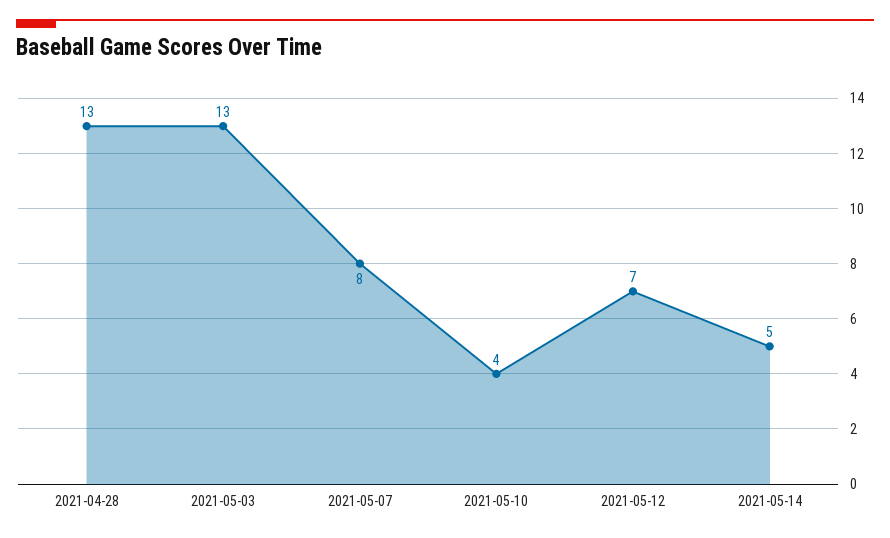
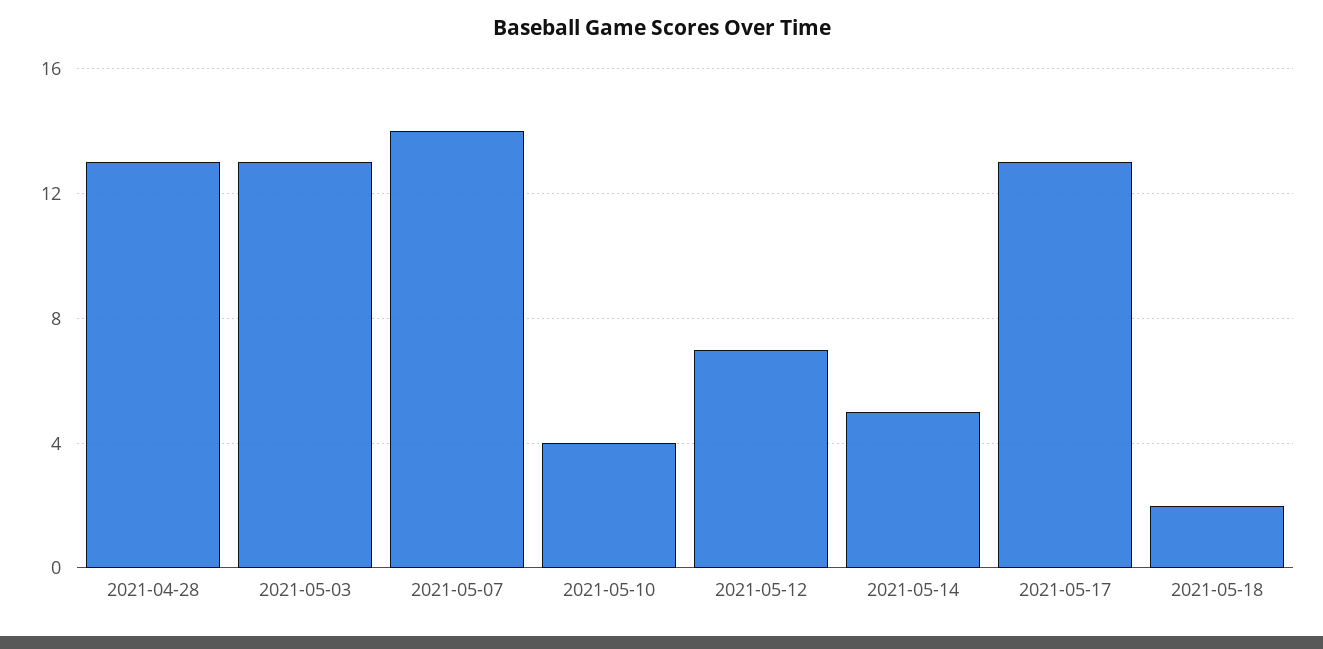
2021-05-07: 8 -> 14
2021-05-17: none -> 13
2021-05-18: none -> 2

